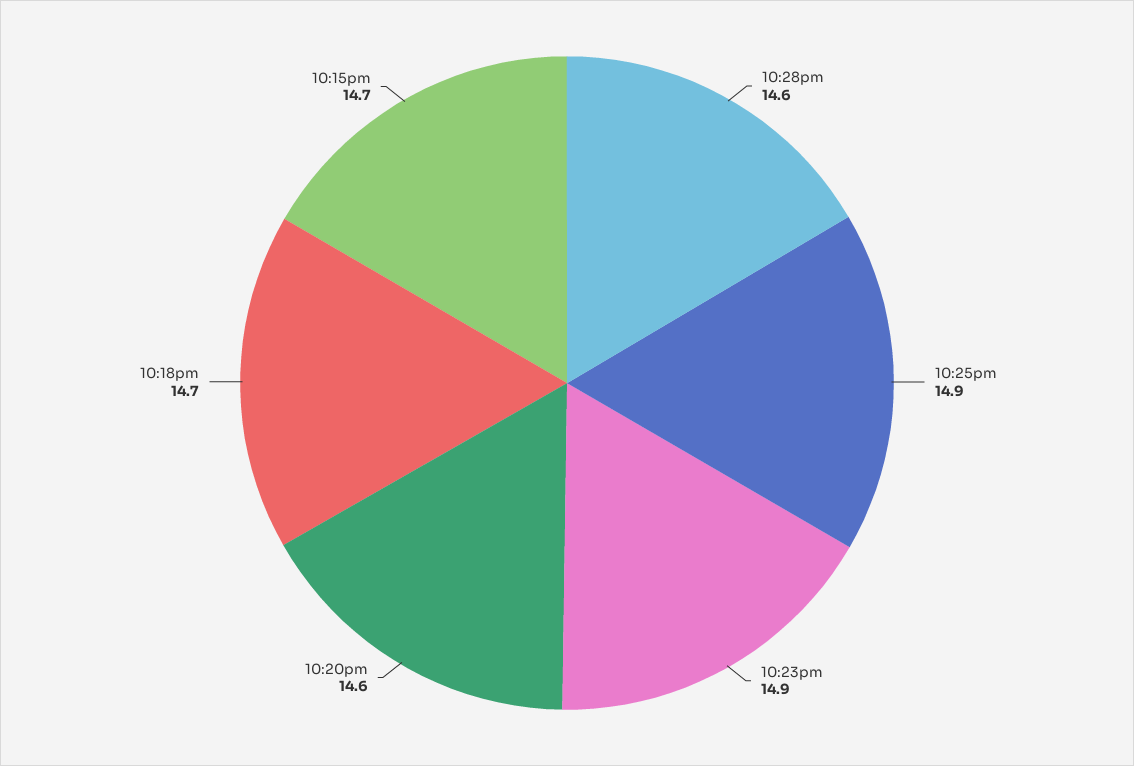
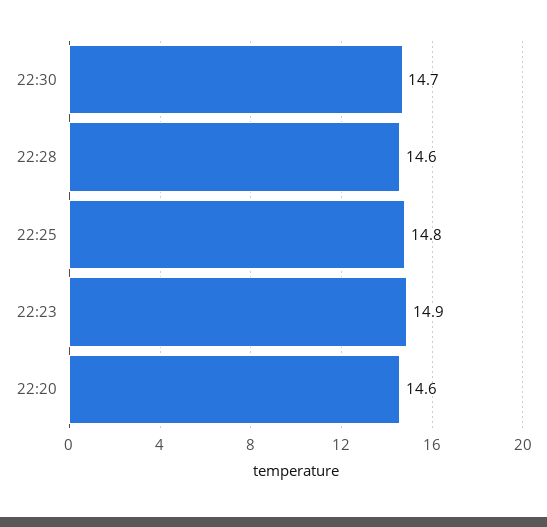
10:25pm: 14.9 -> 14.8
10:18pm: 14.7 -> none
10:15pm: 14.7 -> none
22:30: none -> 14.7

